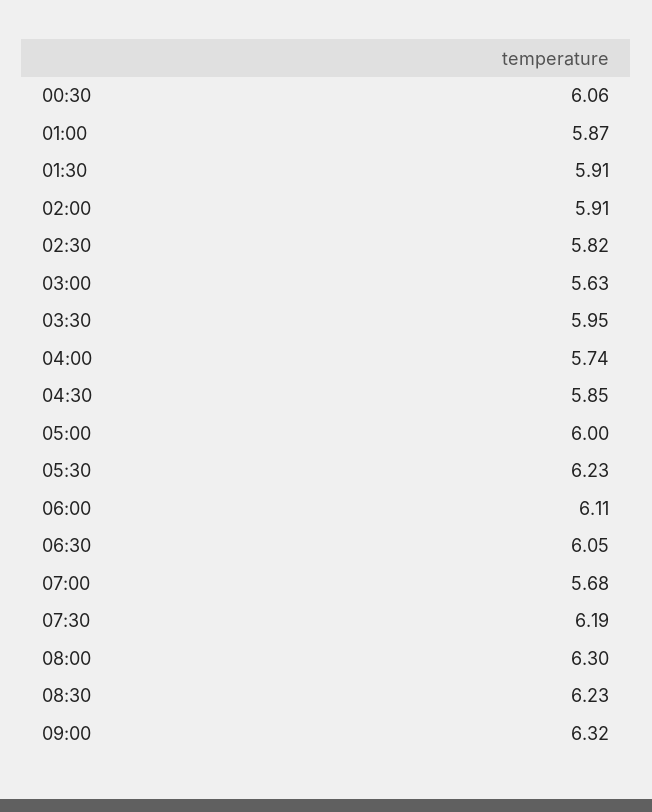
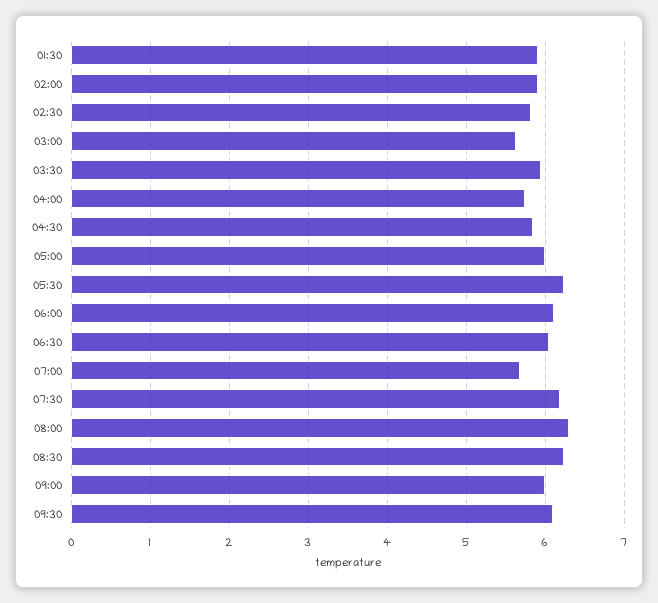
00:30: 6.06 -> none
01:00: 5.87 -> none
09:00: 6.32 -> 6
09:30: none -> 6.1

